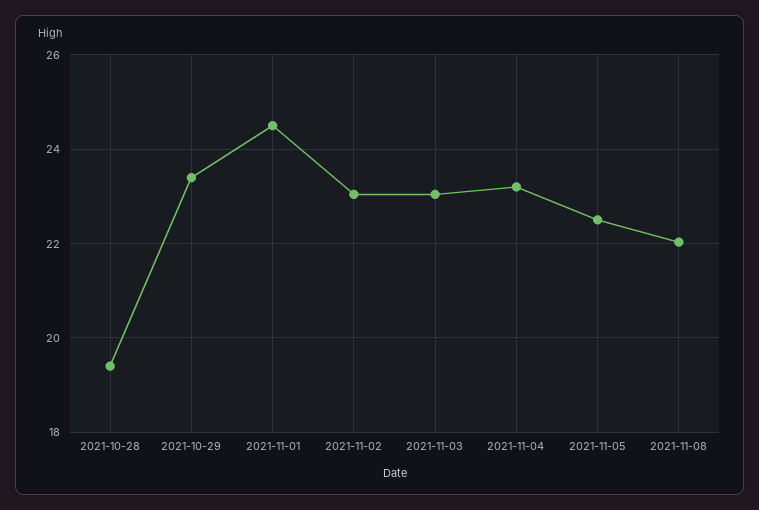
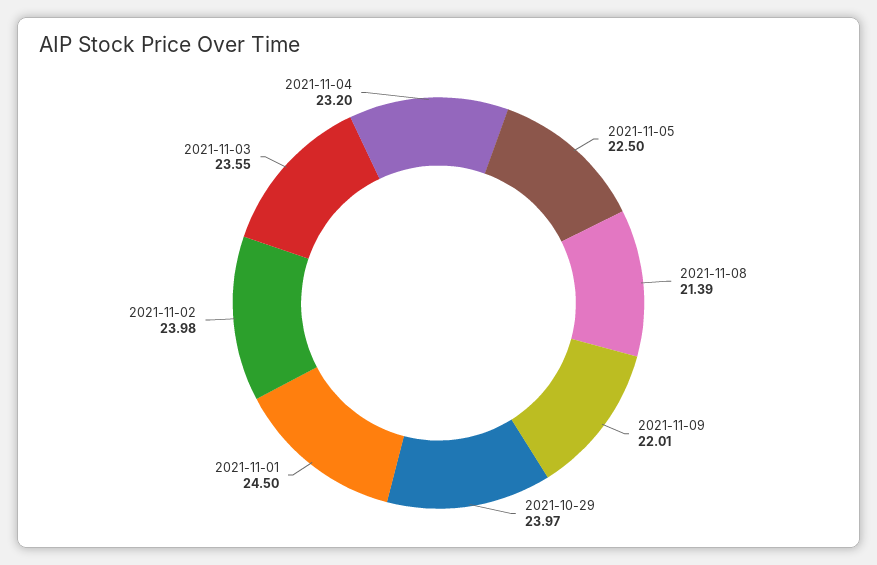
2021-10-28: 19.4 -> none
2021-10-29: 23.4 -> 23.97
2021-11-02: 23 -> 23.98
2021-11-03: 23 -> 23.55
2021-11-08: 22 -> 21.39
2021-11-09: none -> 22.01

